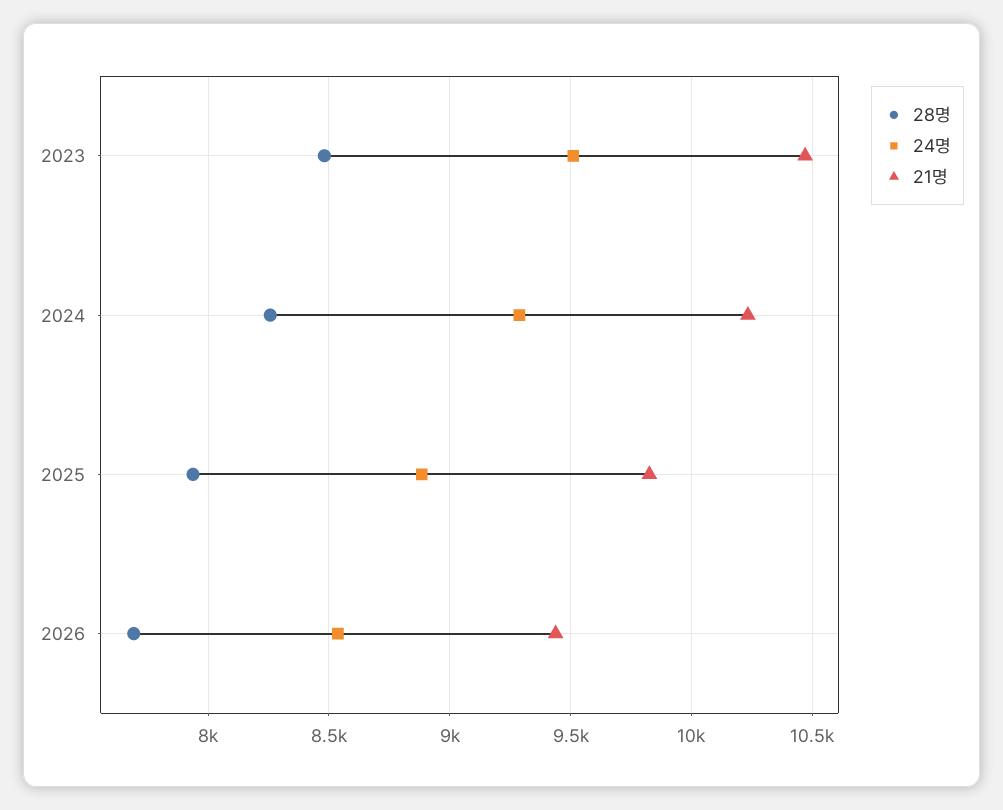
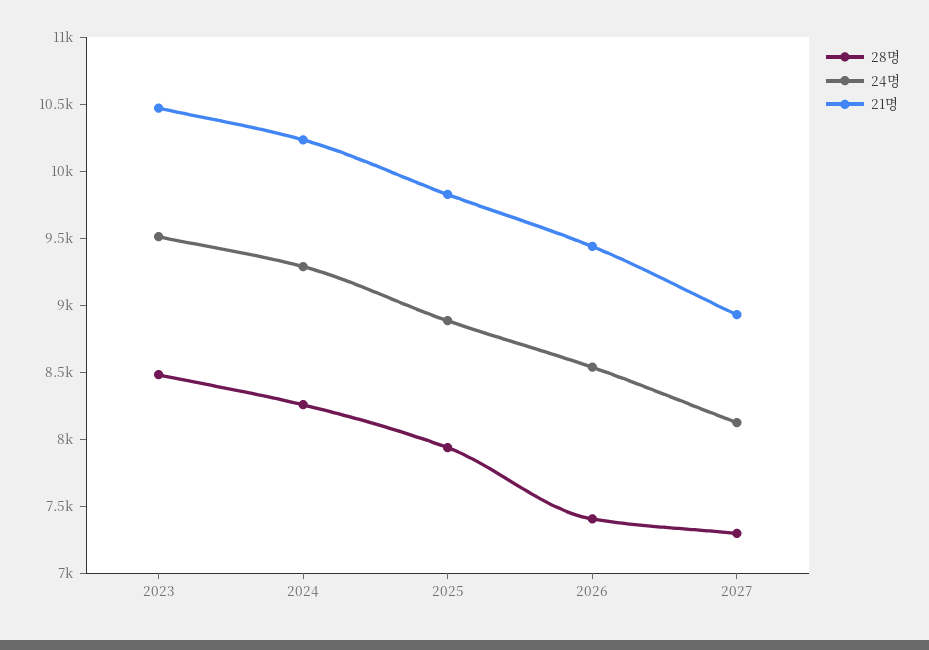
28명, 2026: 7700 -> 7400
28명, 2027: none -> 7300
24명, 2027: none -> 8100
21명, 2027: none -> 8900

